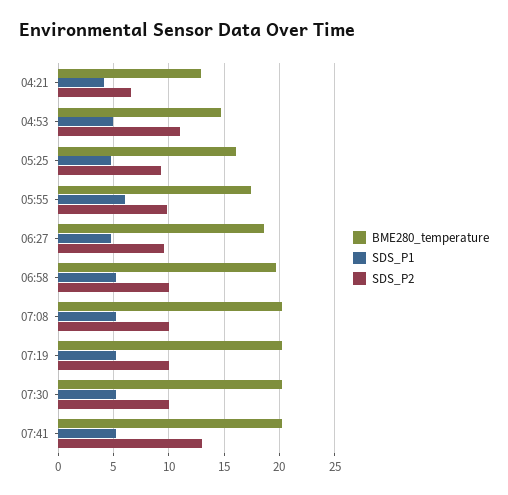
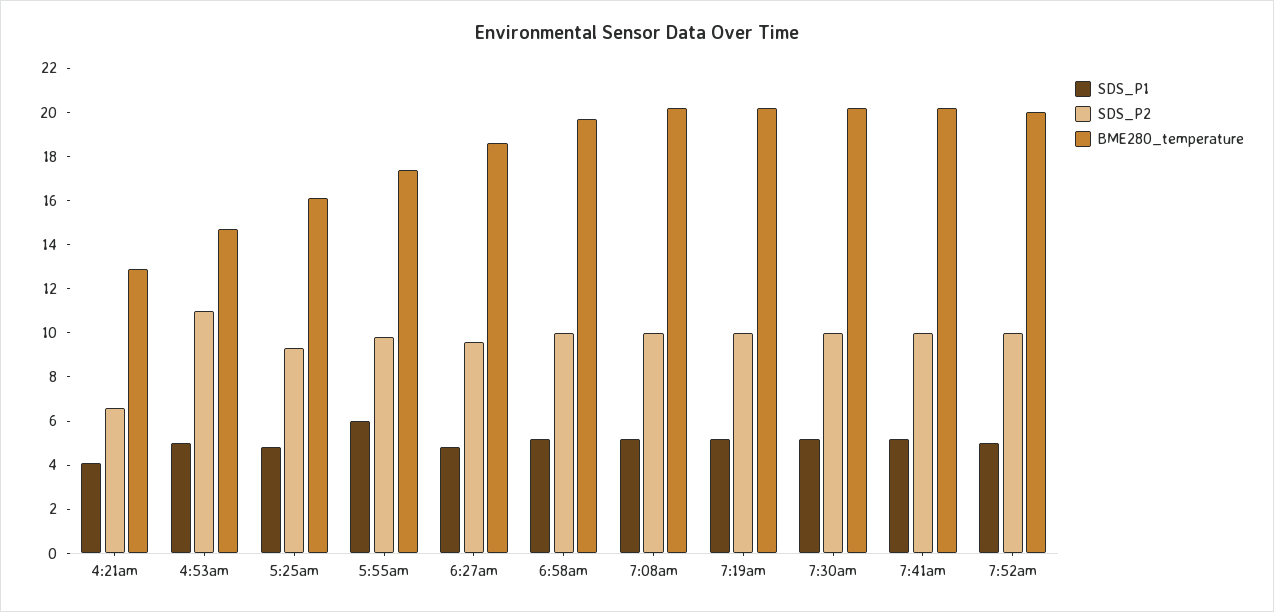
SDS_P2, 07:41: 13 -> 10
SDS_P1, 7:52am: none -> 5
SDS_P2, 7:52am: none -> 10
BME280_temperature, 7:52am: none -> 20

